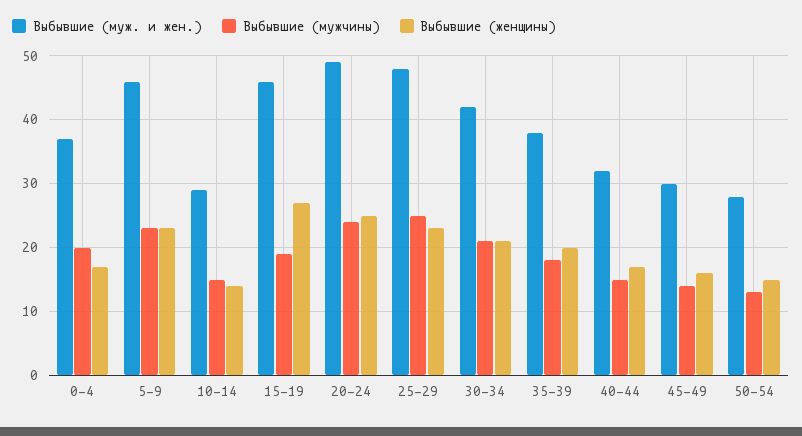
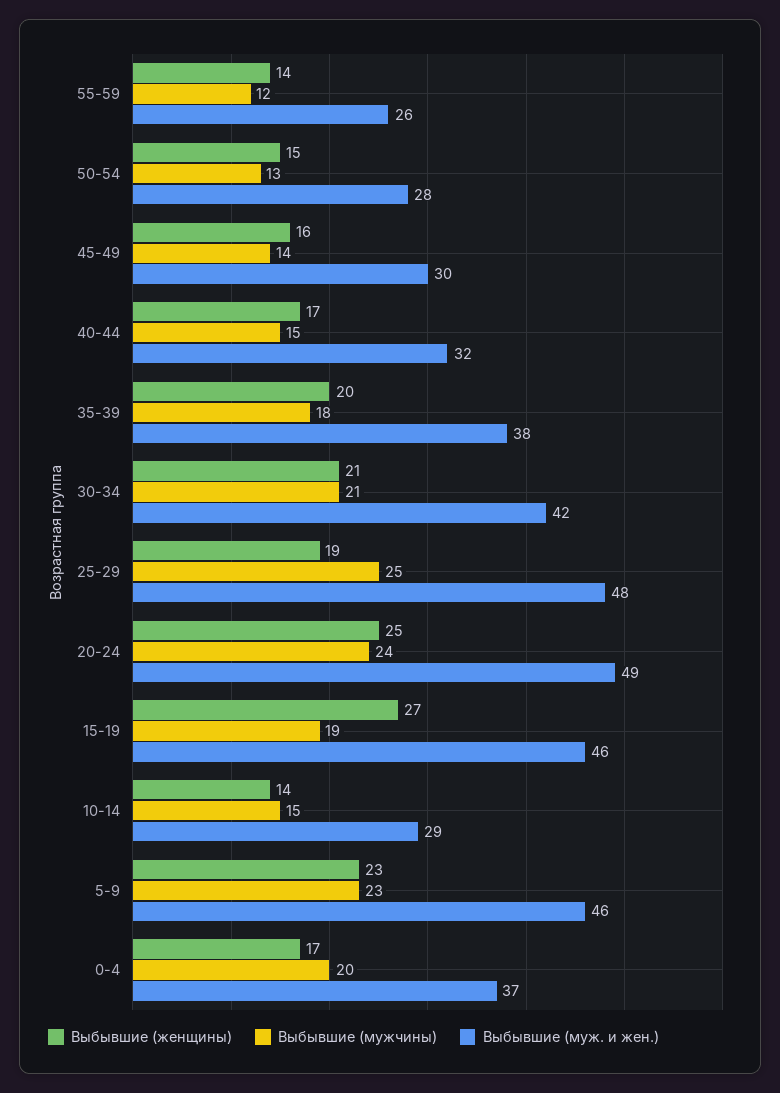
Выбывшие (женщины), 25-29: 23 -> 19
Выбывшие (женщины), 55-59: none -> 14
Выбывшие (мужчины), 55-59: none -> 12
Выбывшие (муж. и жен.), 55-59: none -> 26

